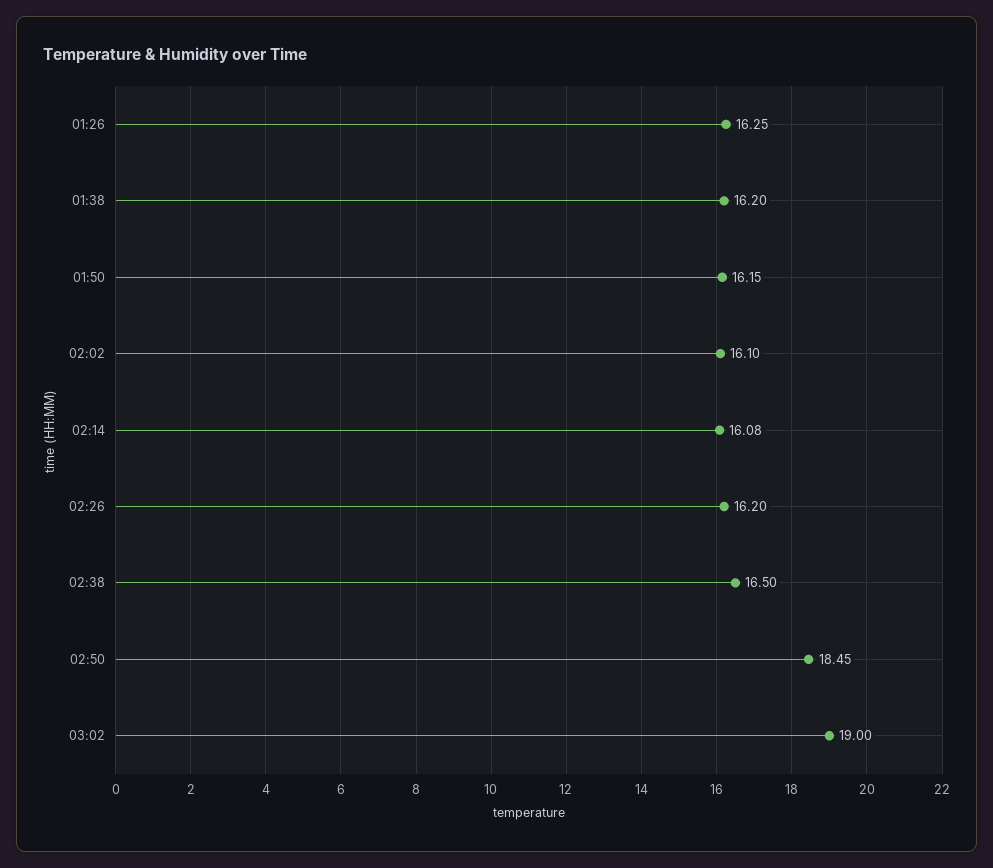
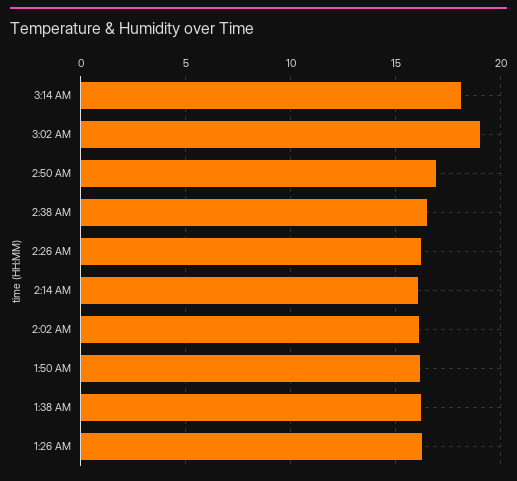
02:50: 18.45 -> 17
3:14 AM: none -> 18

